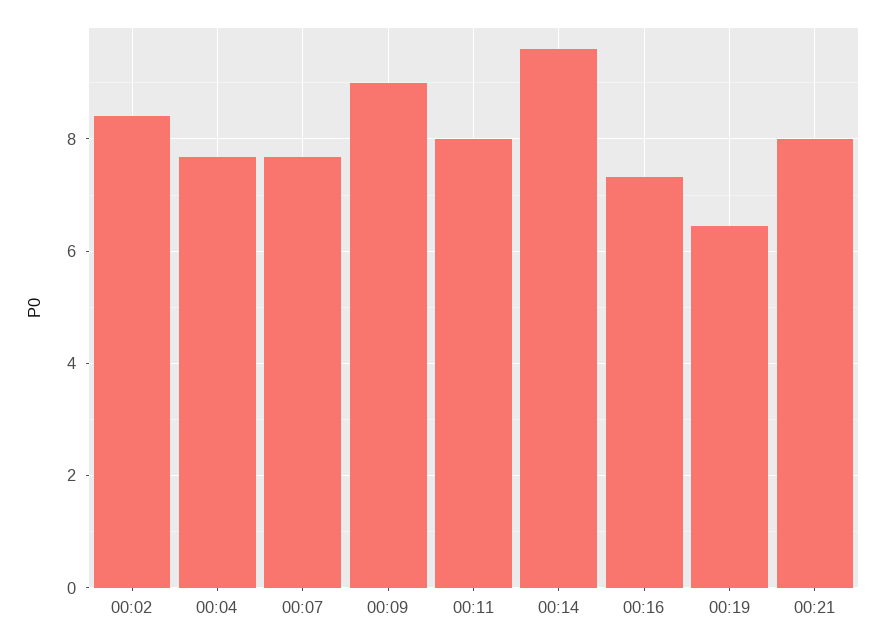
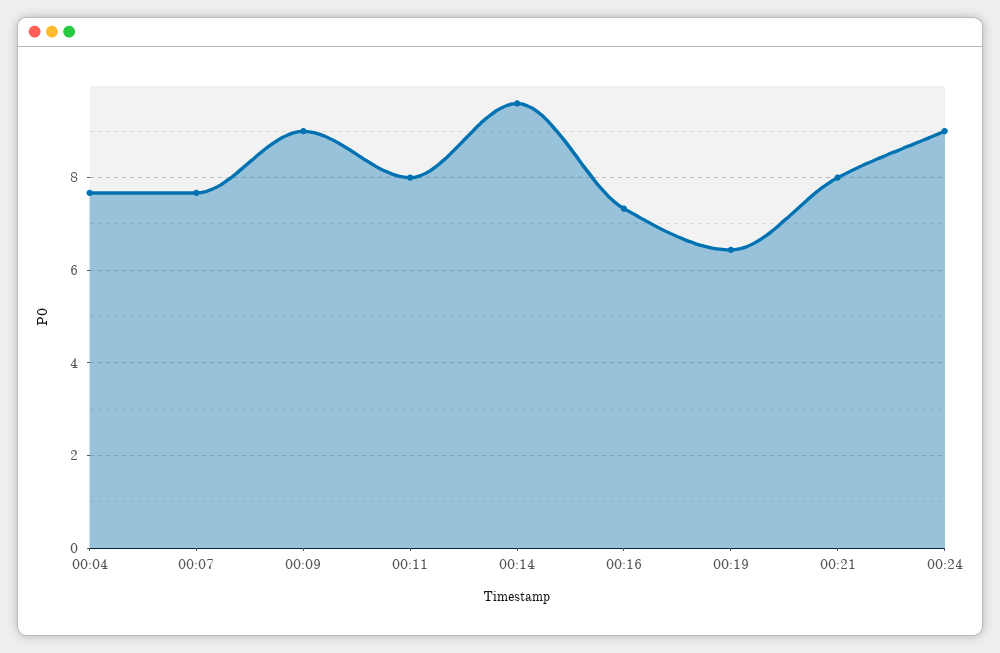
00:02: 8.4 -> none
00:24: none -> 9

